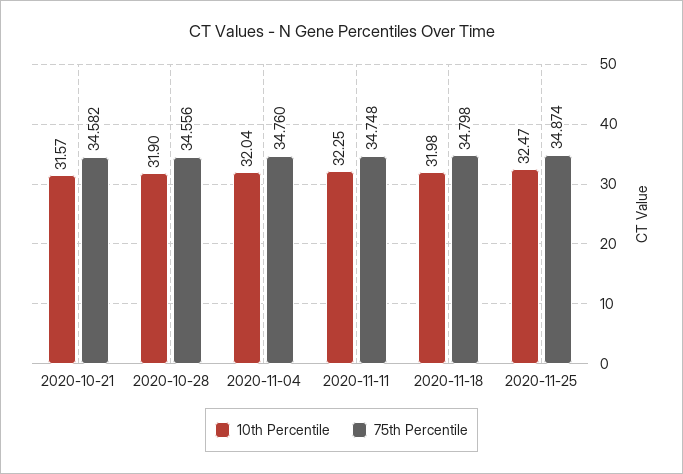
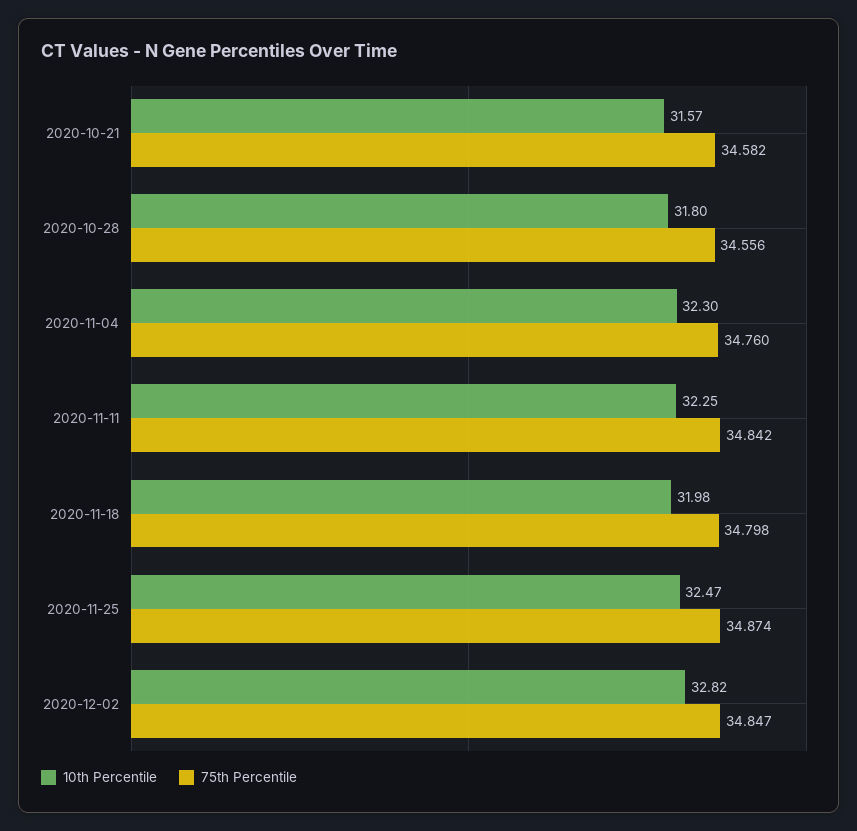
10th Percentile, 2020-10-28: 31.9 -> 31.8
10th Percentile, 2020-11-04: 32.04 -> 32.3
75th Percentile, 2020-11-11: 34.748 -> 34.842
10th Percentile, 2020-12-02: none -> 32.82
75th Percentile, 2020-12-02: none -> 34.847

